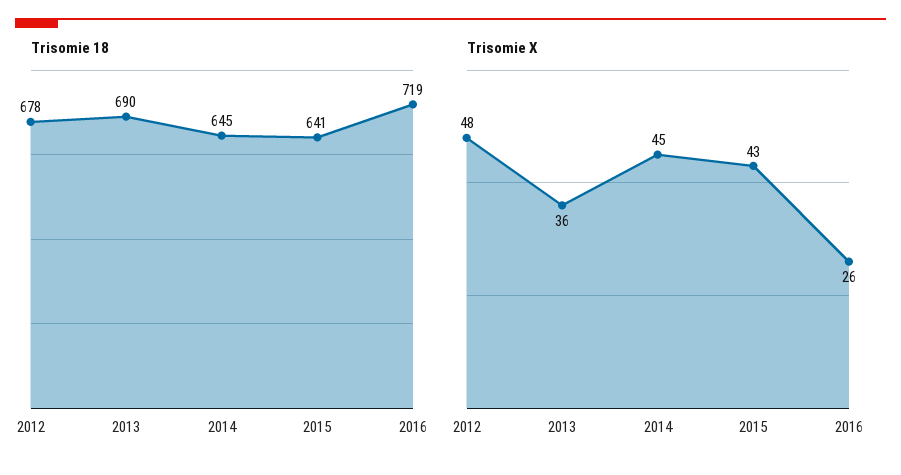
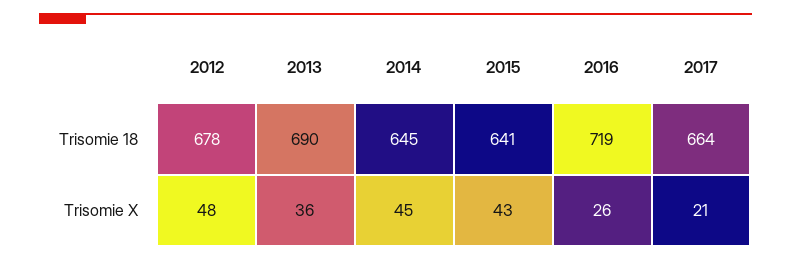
Trisomie 18, 2017: none -> 664
Trisomie X, 2017: none -> 21

